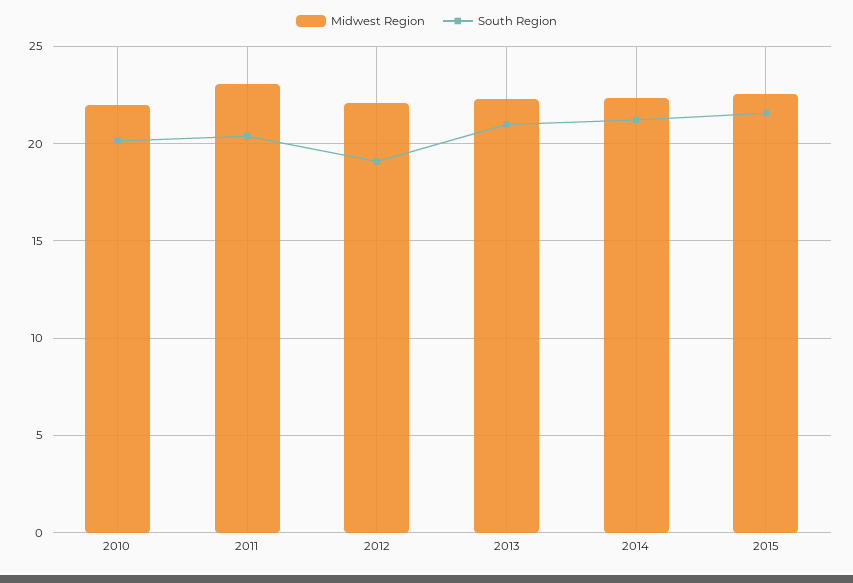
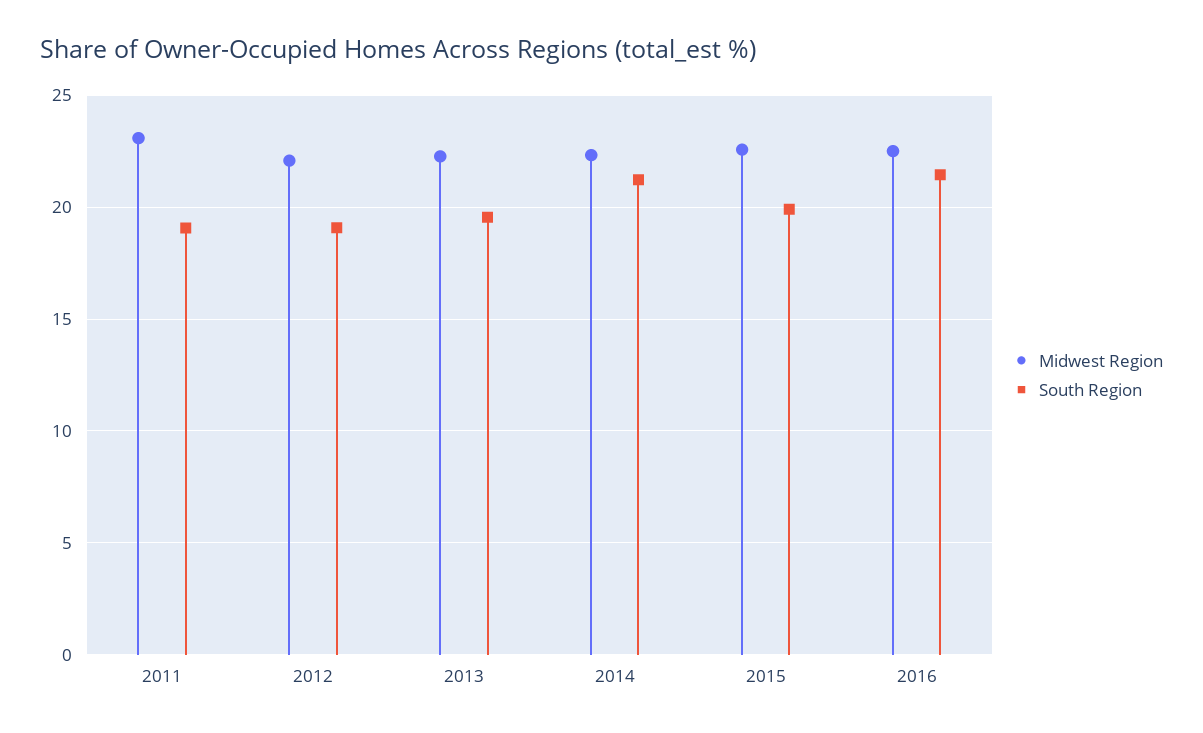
Midwest Region, 2010: 22 -> none
South Region, 2010: 20 -> none
South Region, 2011: 20.5 -> 19
South Region, 2013: 21 -> 19.5
South Region, 2015: 21.5 -> 20
Midwest Region, 2016: none -> 22.5
South Region, 2016: none -> 21.5

